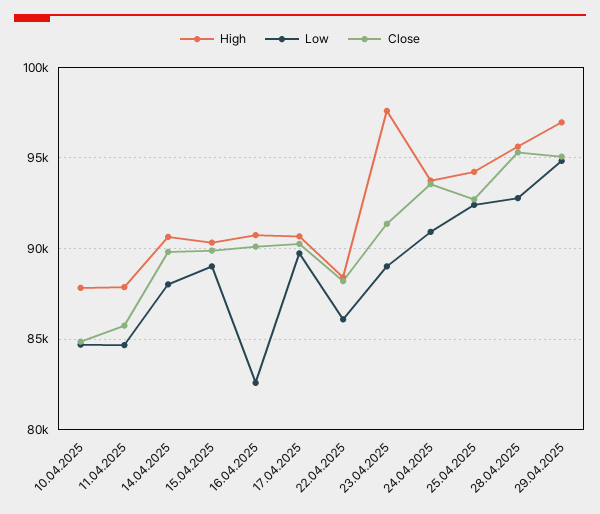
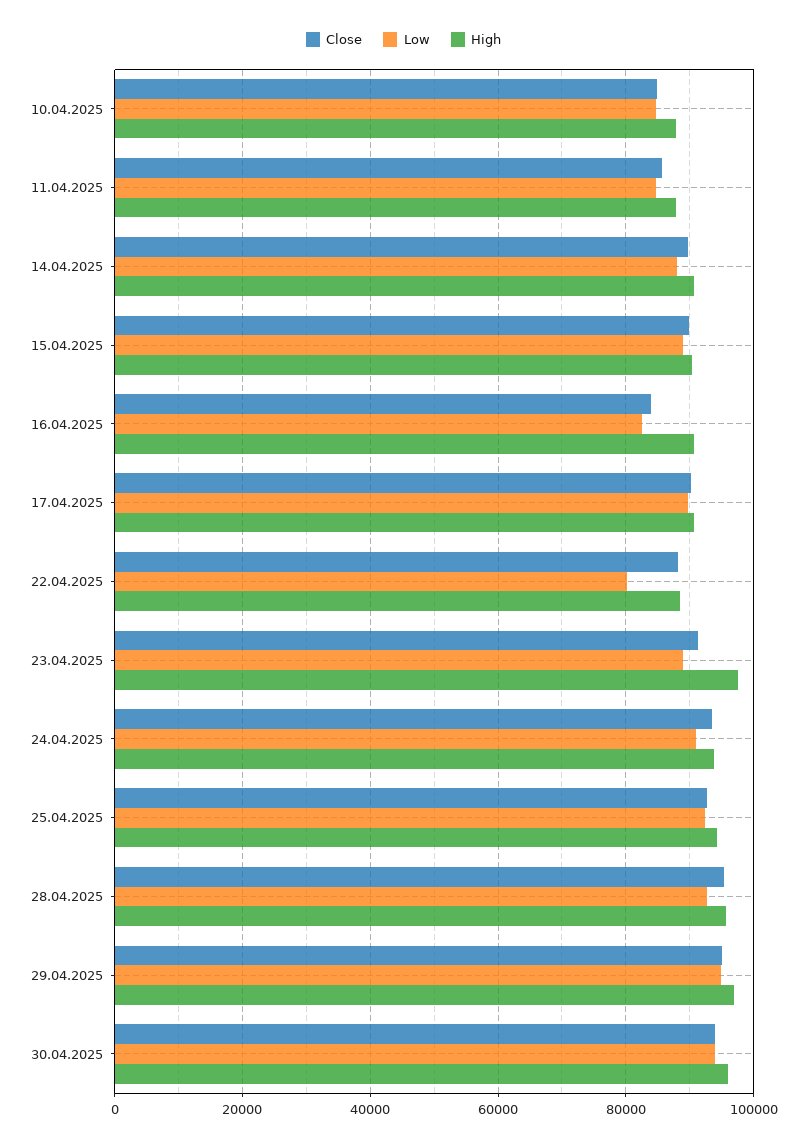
Close, 16.04.2025: 90000 -> 84000
Low, 22.04.2025: 86000 -> 80000
Close, 30.04.2025: none -> 94000
Low, 30.04.2025: none -> 94000
High, 30.04.2025: none -> 96000

